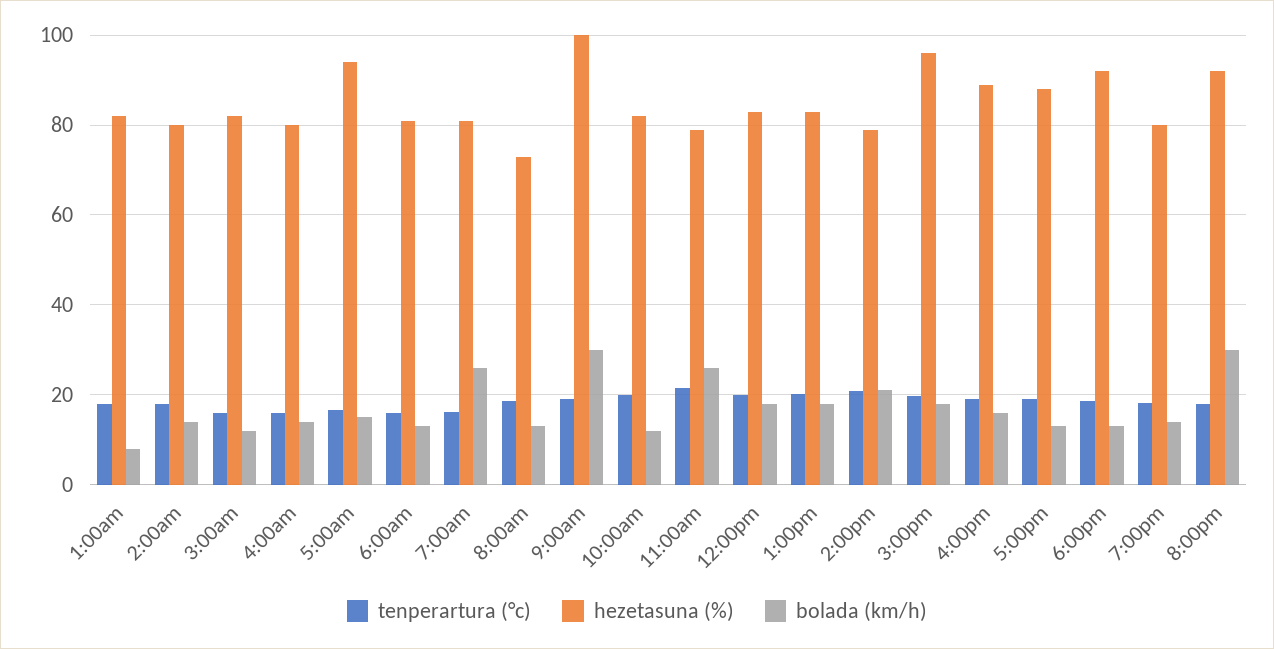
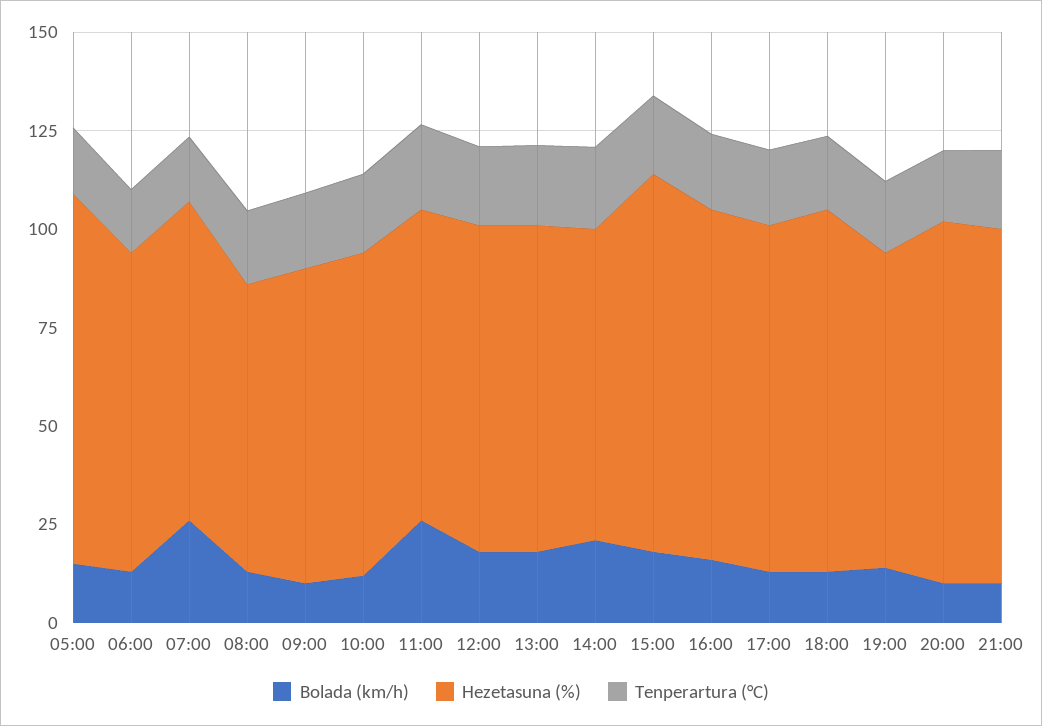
tenperartura (°c), 1:00am: 18 -> none
hezetasuna (%), 1:00am: 82 -> none
bolada (km/h), 1:00am: 8 -> none
tenperartura (°c), 2:00am: 18 -> none
hezetasuna (%), 2:00am: 80 -> none
bolada (km/h), 2:00am: 14 -> none
tenperartura (°c), 3:00am: 16 -> none
hezetasuna (%), 3:00am: 82 -> none
bolada (km/h), 3:00am: 12 -> none
tenperartura (°c), 4:00am: 16 -> none
hezetasuna (%), 4:00am: 80 -> none
bolada (km/h), 4:00am: 14 -> none
hezetasuna (%), 9:00am: 100 -> 80
bolada (km/h), 9:00am: 30 -> 10
bolada (km/h), 8:00pm: 30 -> 10
bolada (km/h), 21:00: none -> 10
hezetasuna (%), 21:00: none -> 90
tenperartura (°c), 21:00: none -> 20

